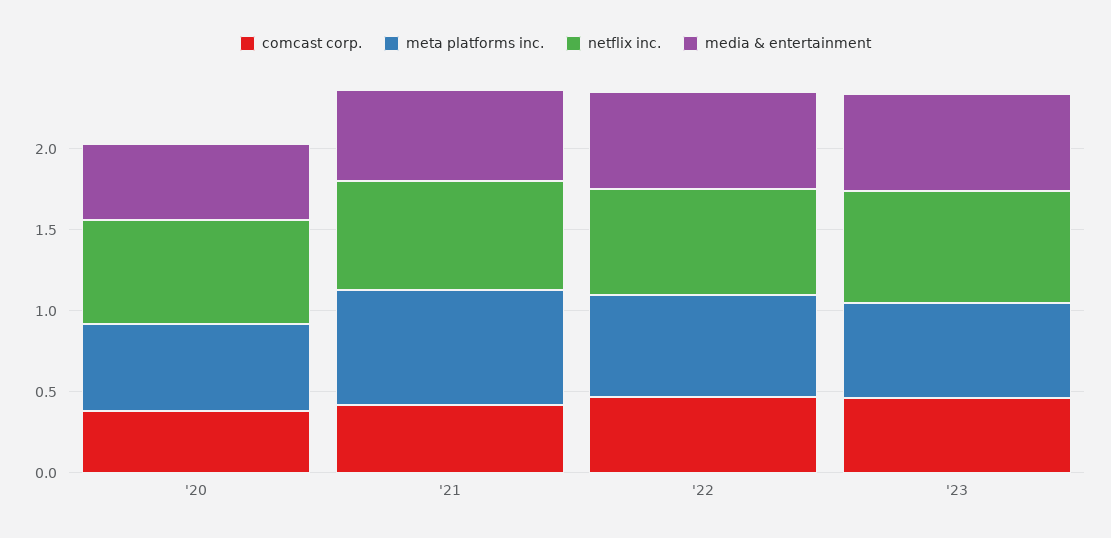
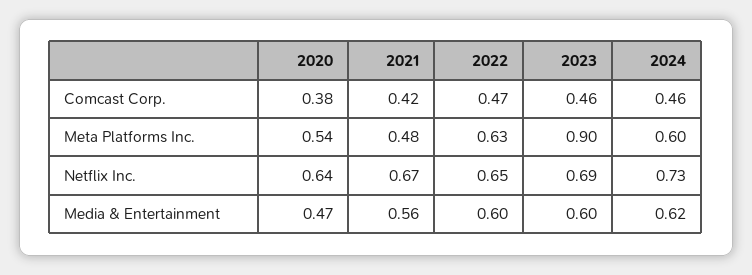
meta platforms inc., '21: 0.7 -> 0.48
meta platforms inc., '23: 0.6 -> 0.9
comcast corp., 2024: none -> 0.46
meta platforms inc., 2024: none -> 0.6
netflix inc., 2024: none -> 0.73
media & entertainment, 2024: none -> 0.62

